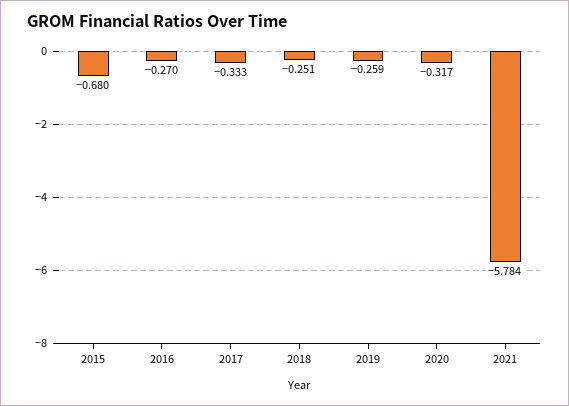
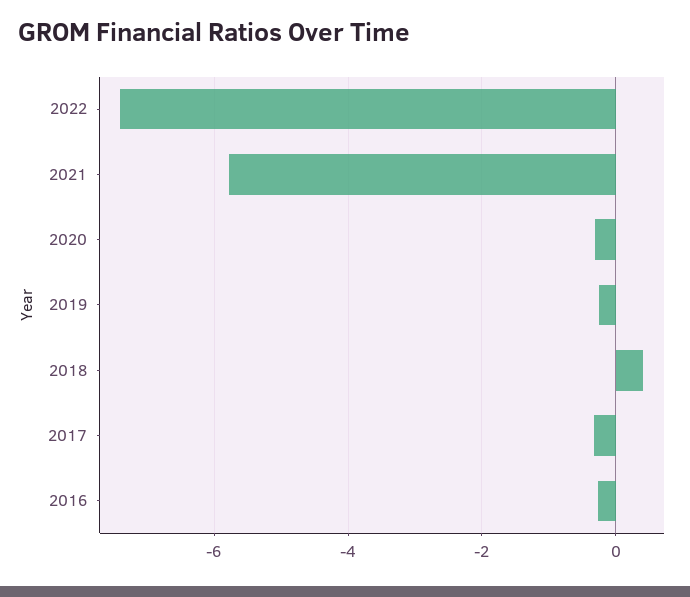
2015: -0.68 -> none
2018: -0.251 -> 0.4
2022: none -> -7.4

